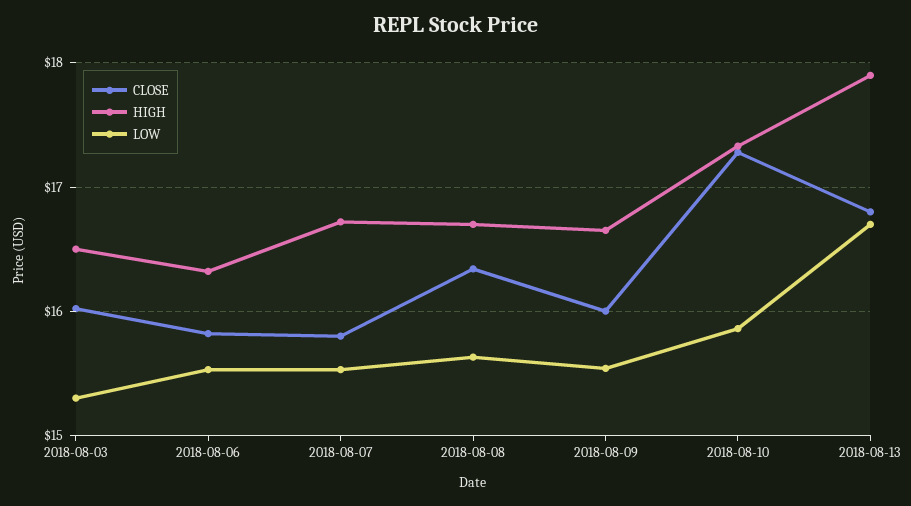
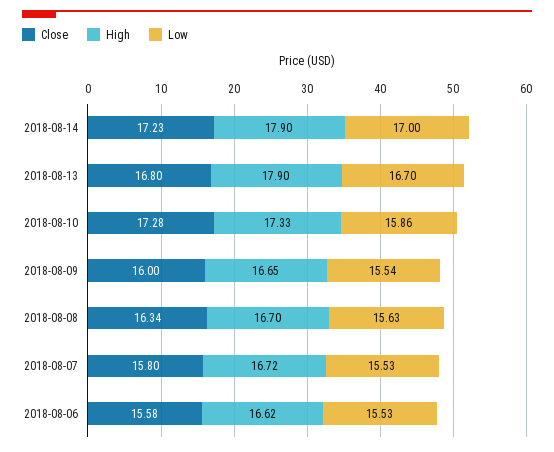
CLOSE, 2018-08-03: 16 -> none
HIGH, 2018-08-03: 16.5 -> none
LOW, 2018-08-03: 15.3 -> none
CLOSE, 2018-08-06: 15.8 -> 15.58
HIGH, 2018-08-06: 16.3 -> 16.62
CLOSE, 2018-08-14: none -> 17.23
HIGH, 2018-08-14: none -> 17.9
LOW, 2018-08-14: none -> 17

